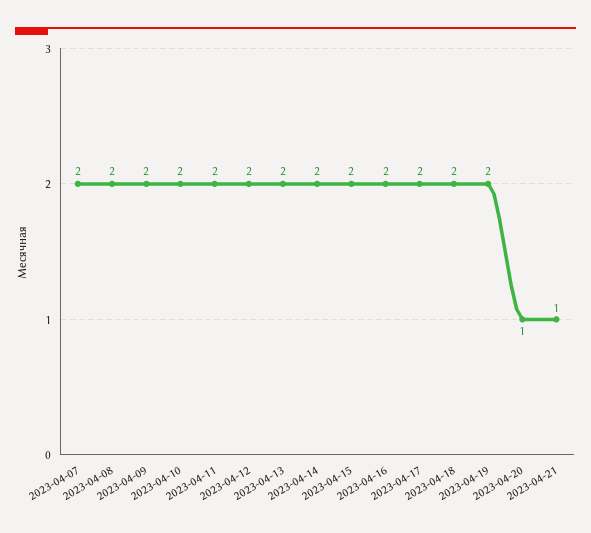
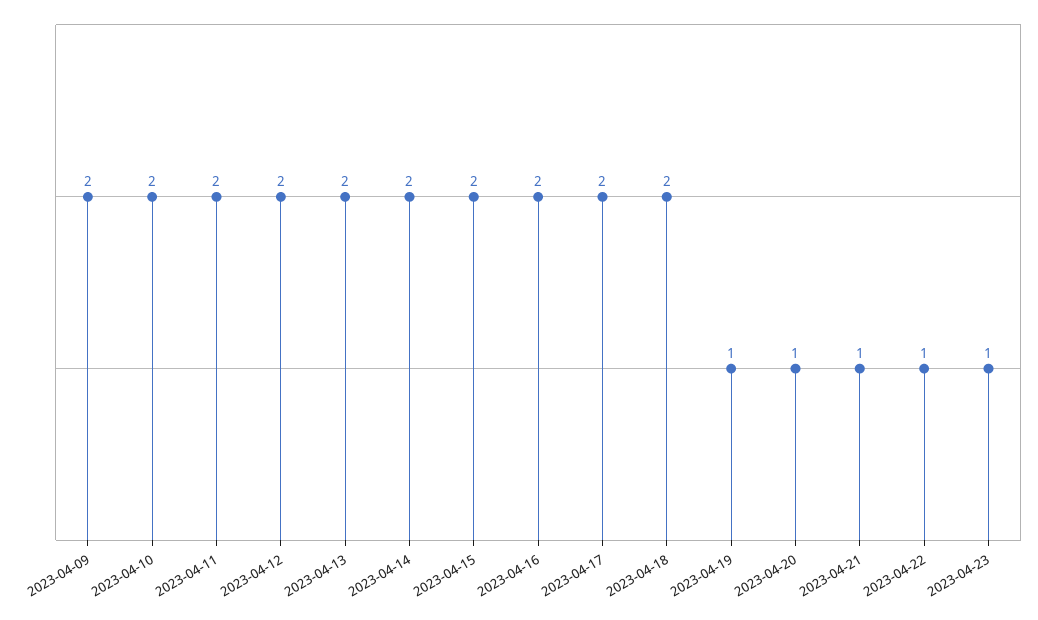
2023-04-07: 2 -> none
2023-04-08: 2 -> none
2023-04-19: 2 -> 1
2023-04-22: none -> 1
2023-04-23: none -> 1

